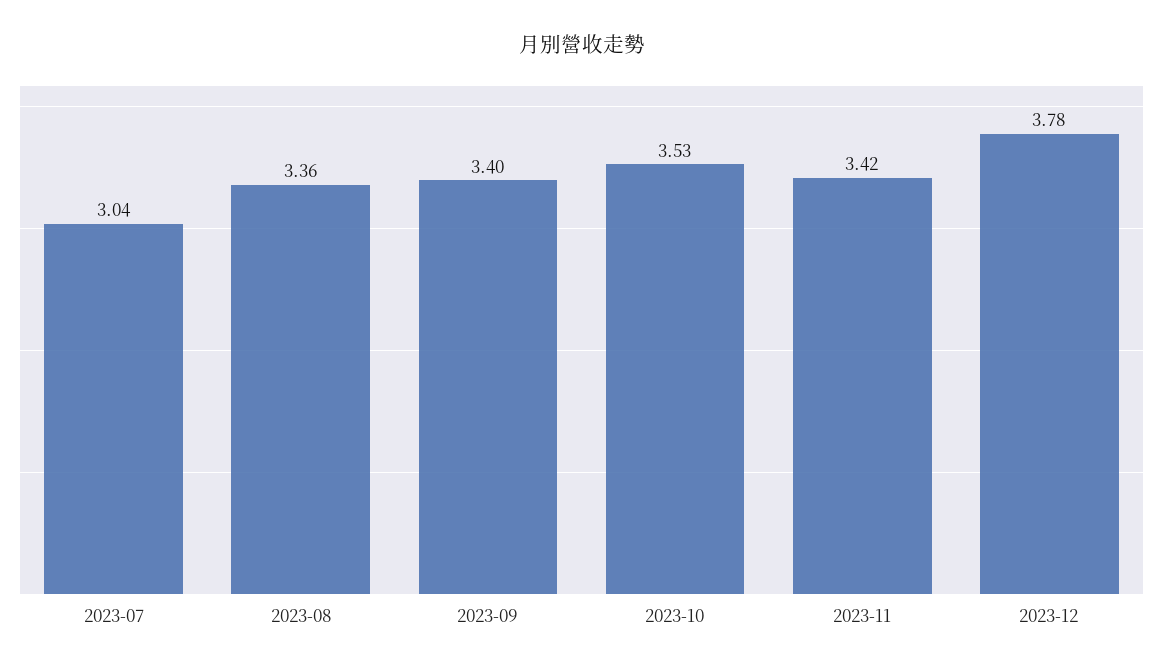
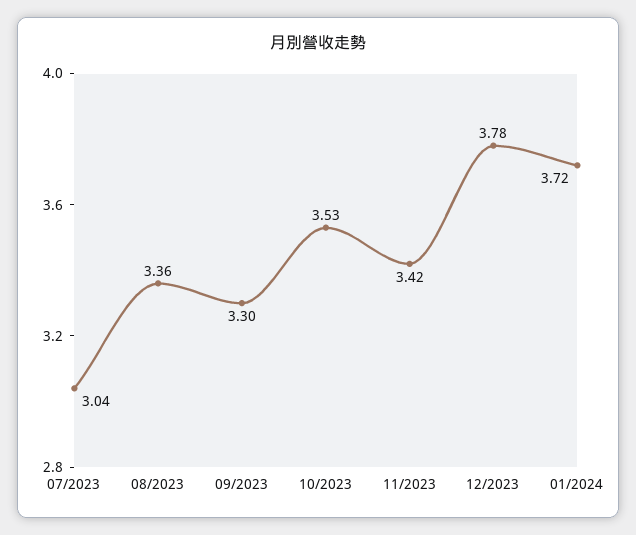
2023-09: 3.4 -> 3.3
01/2024: none -> 3.72

